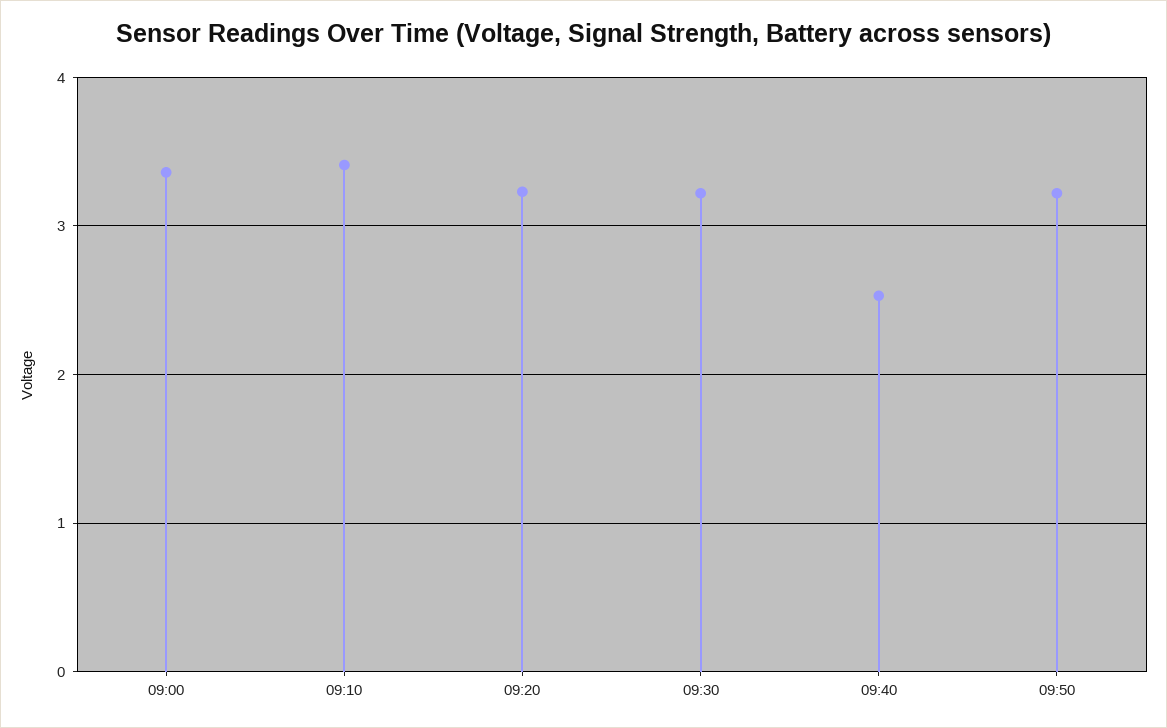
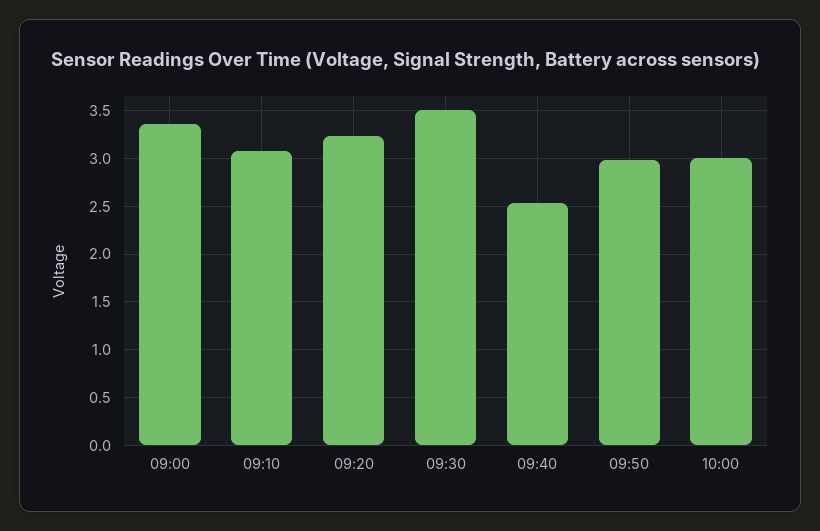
09:10: 3.4 -> 3.1
09:30: 3.2 -> 3.5
09:50: 3.2 -> 3
10:00: none -> 3

